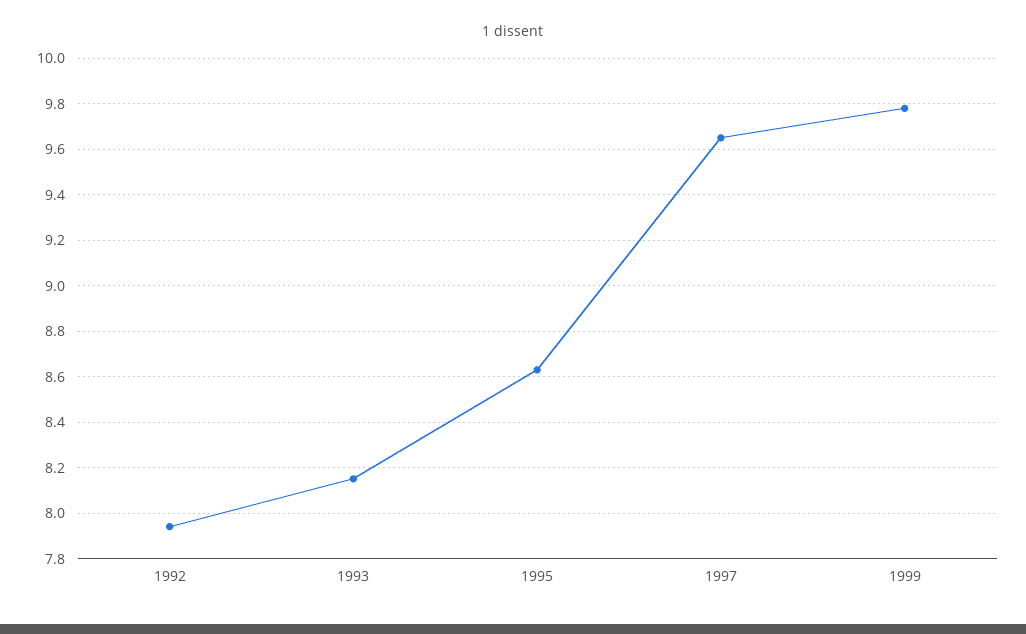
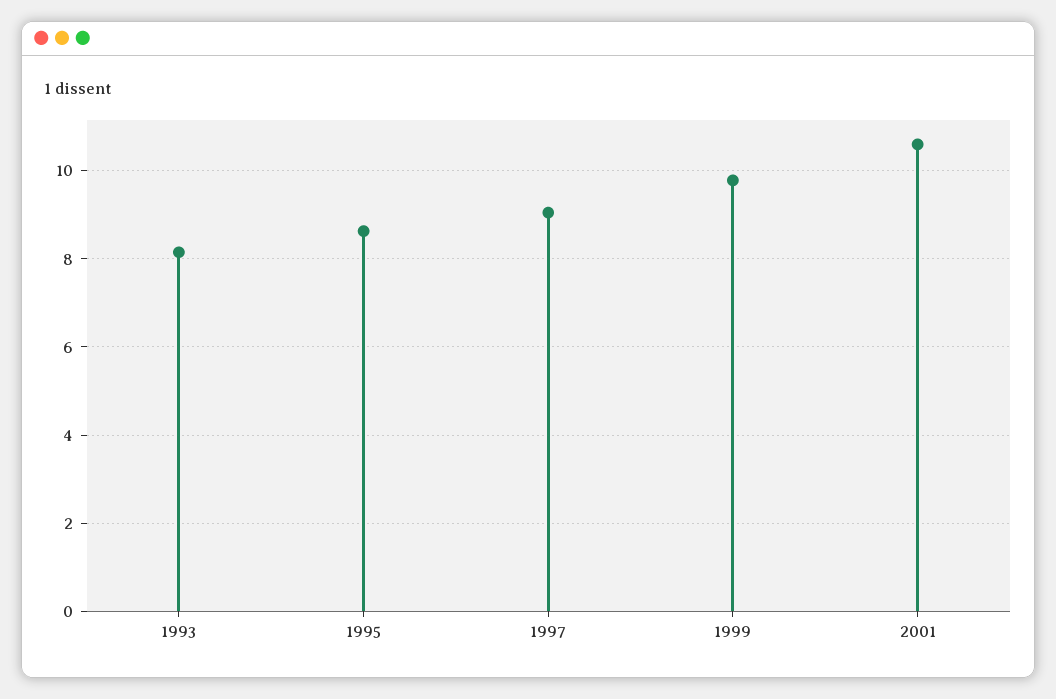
1992: 7.95 -> none
1997: 9.65 -> 9
2001: none -> 10.6

